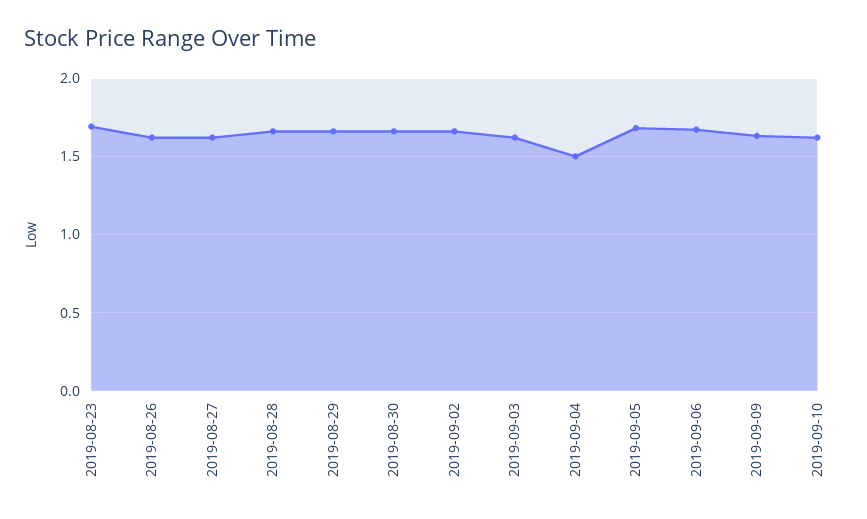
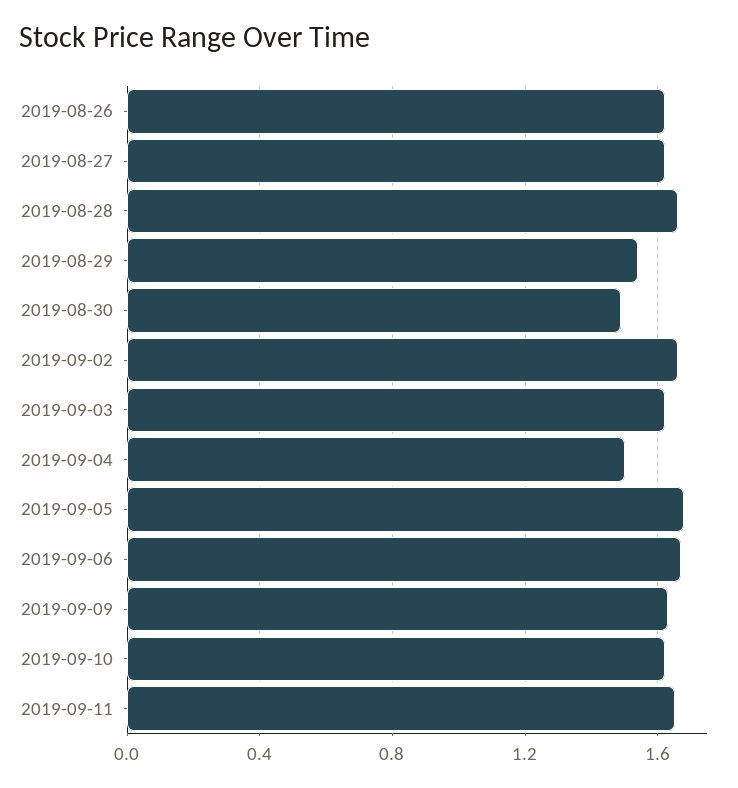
2019-08-23: 1.7 -> none
2019-08-29: 1.65 -> 1.55
2019-08-30: 1.65 -> 1.5
2019-09-11: none -> 1.65

